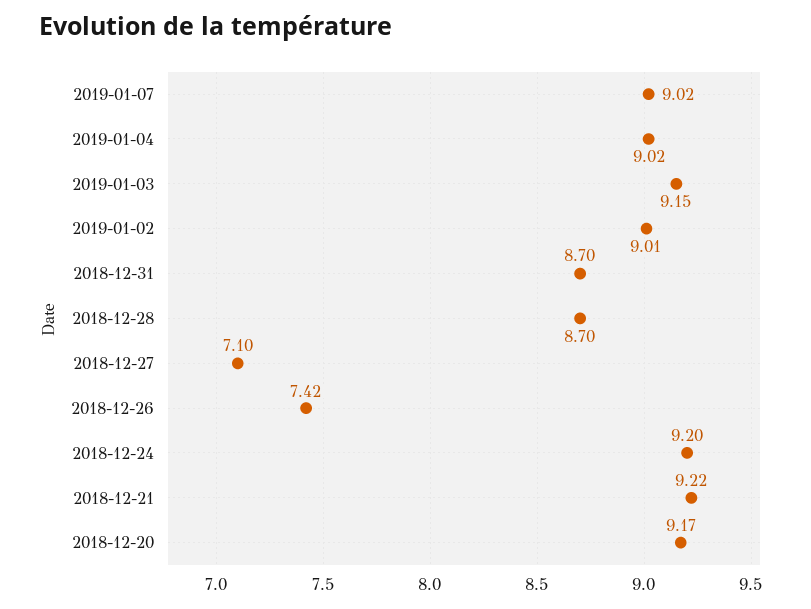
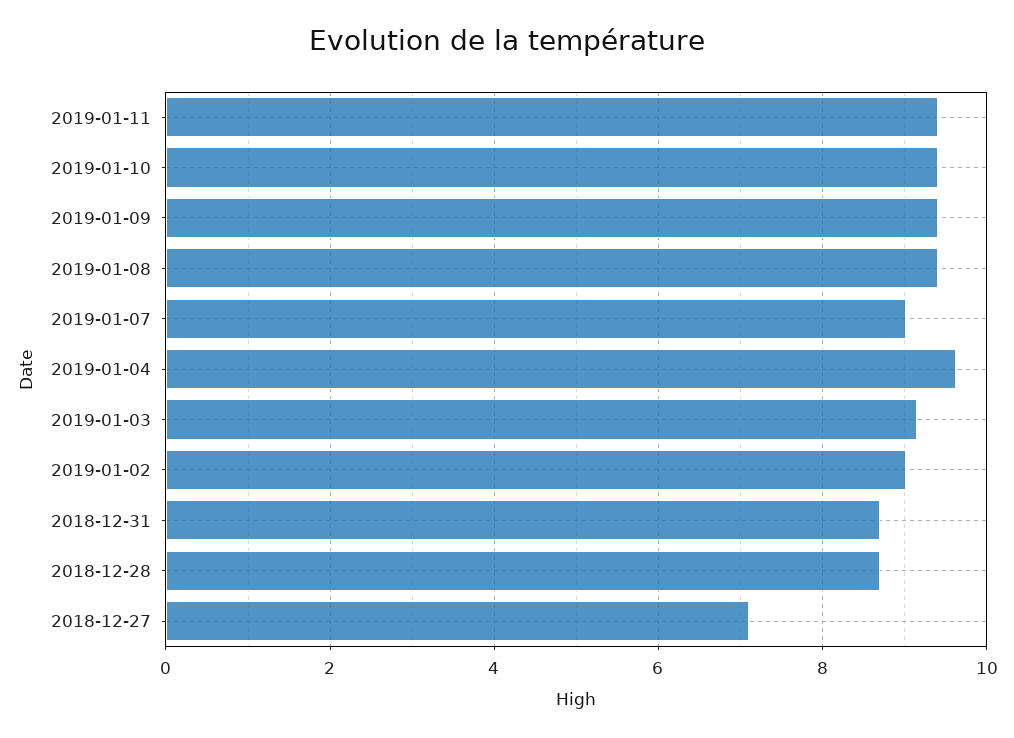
2019-01-04: 9.02 -> 9.6
2018-12-26: 7.42 -> none
2018-12-24: 9.2 -> none
2018-12-21: 9.22 -> none
2018-12-20: 9.17 -> none
2019-01-11: none -> 9.4
2019-01-10: none -> 9.4
2019-01-09: none -> 9.4
2019-01-08: none -> 9.4

